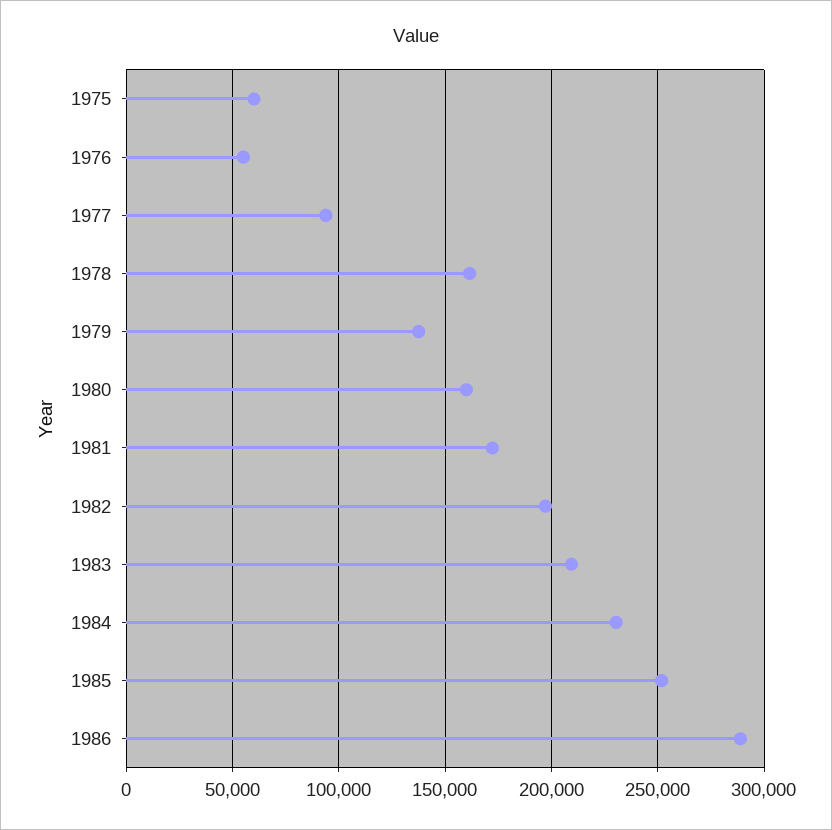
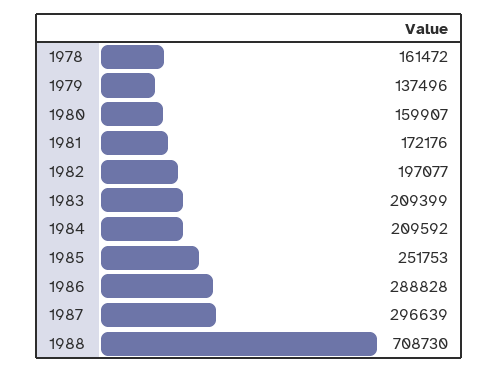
1975: 60000 -> none
1976: 55000 -> none
1977: 95000 -> none
1984: 230000 -> 209592
1987: none -> 296639
1988: none -> 708730

